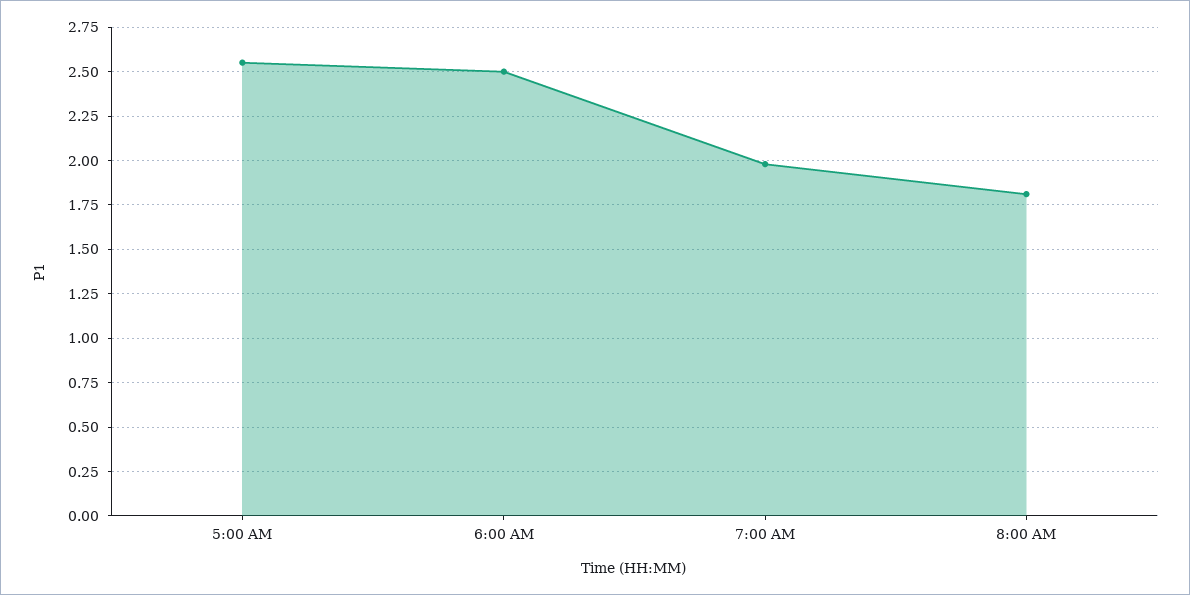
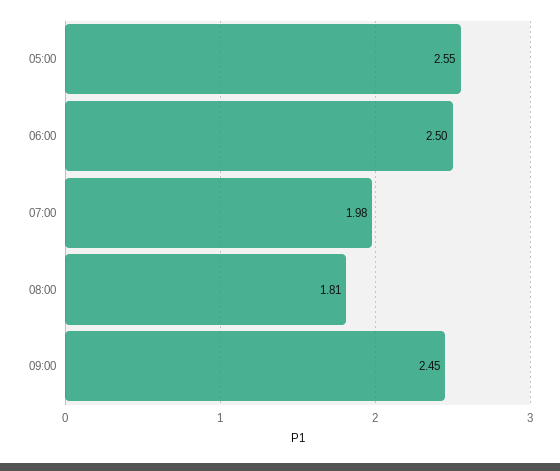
09:00: none -> 2.45

